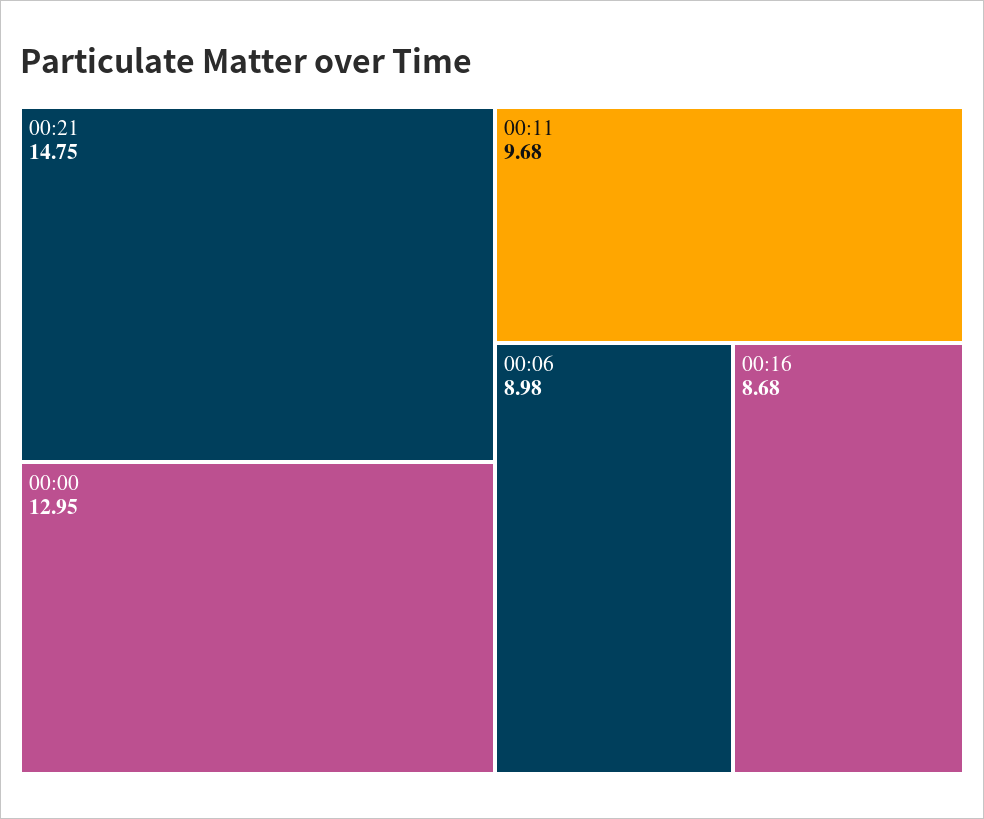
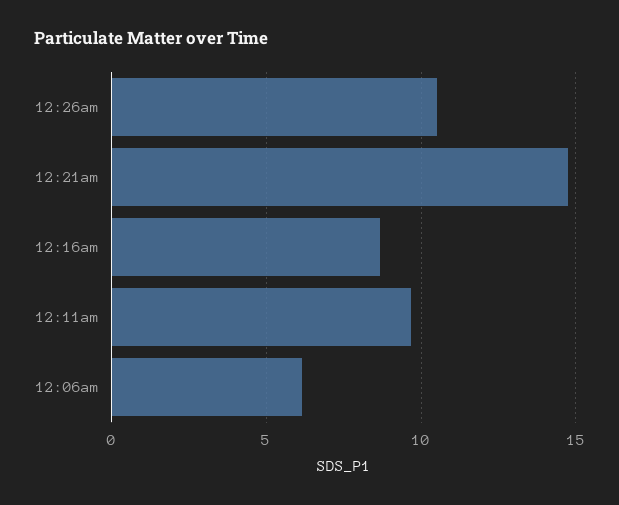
00:00: 12.95 -> none
00:06: 8.98 -> 6
12:26am: none -> 10.5

